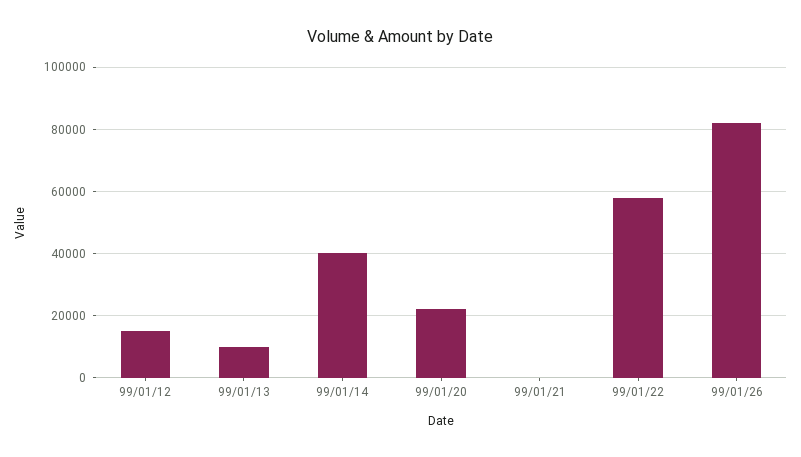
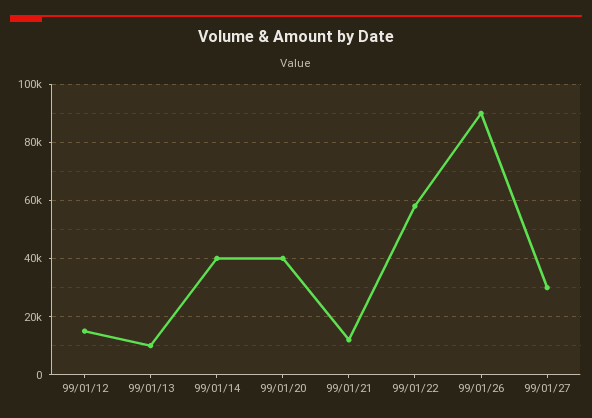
99/01/20: 22000 -> 40000
99/01/21: 0 -> 12500
99/01/26: 82000 -> 90000
99/01/27: none -> 30000

